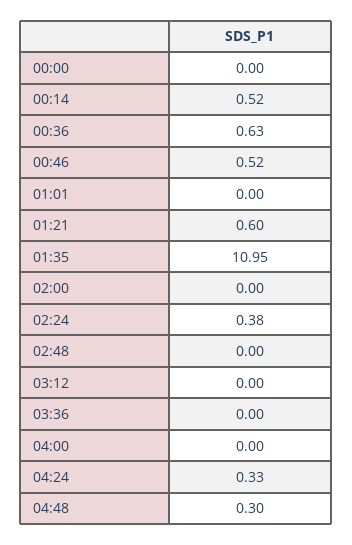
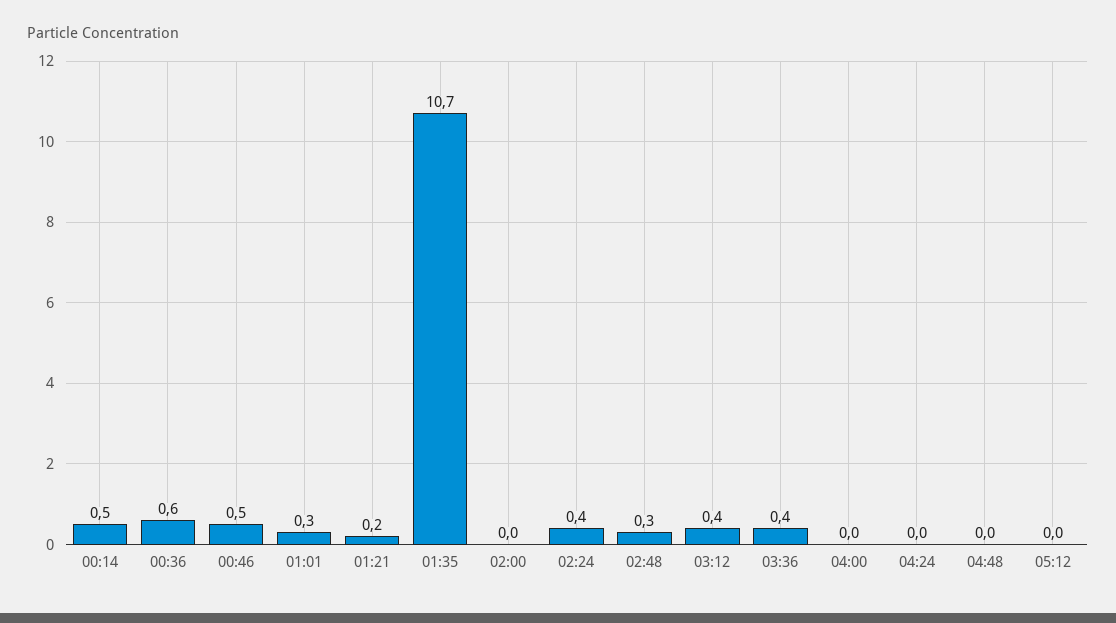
00:00: 0 -> none
01:01: 0 -> 0.3
01:21: 0.6 -> 0.2
01:35: 10.95 -> 10.7
02:48: 0 -> 0.3
03:12: 0 -> 0.4
03:36: 0 -> 0.4
04:24: 0.33 -> 0
04:48: 0.3 -> 0
05:12: none -> 0

